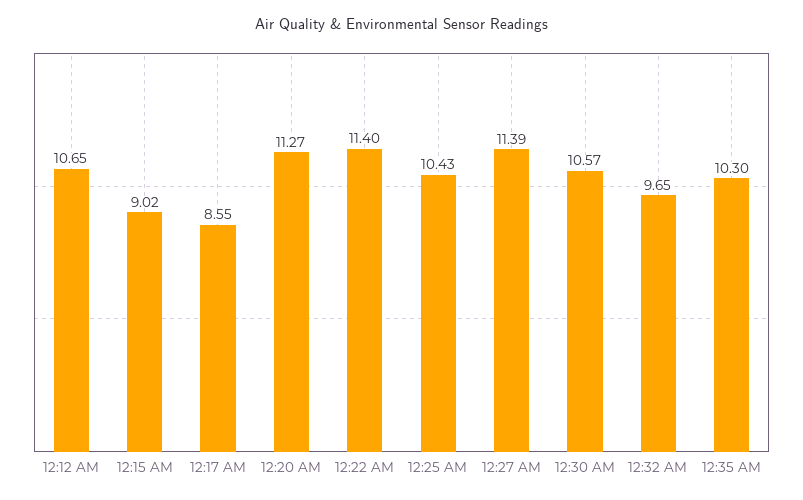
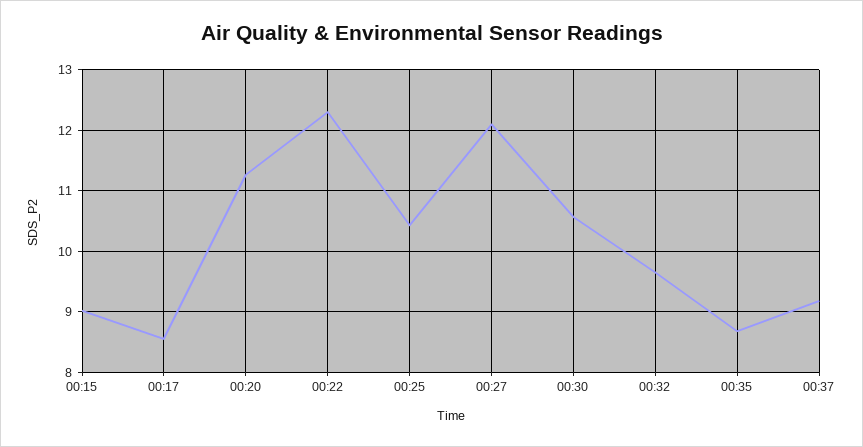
12:12 AM: 10.65 -> none
12:22 AM: 11.4 -> 12.3
12:27 AM: 11.39 -> 12.1
12:35 AM: 10.3 -> 8.7
00:37: none -> 9.2

